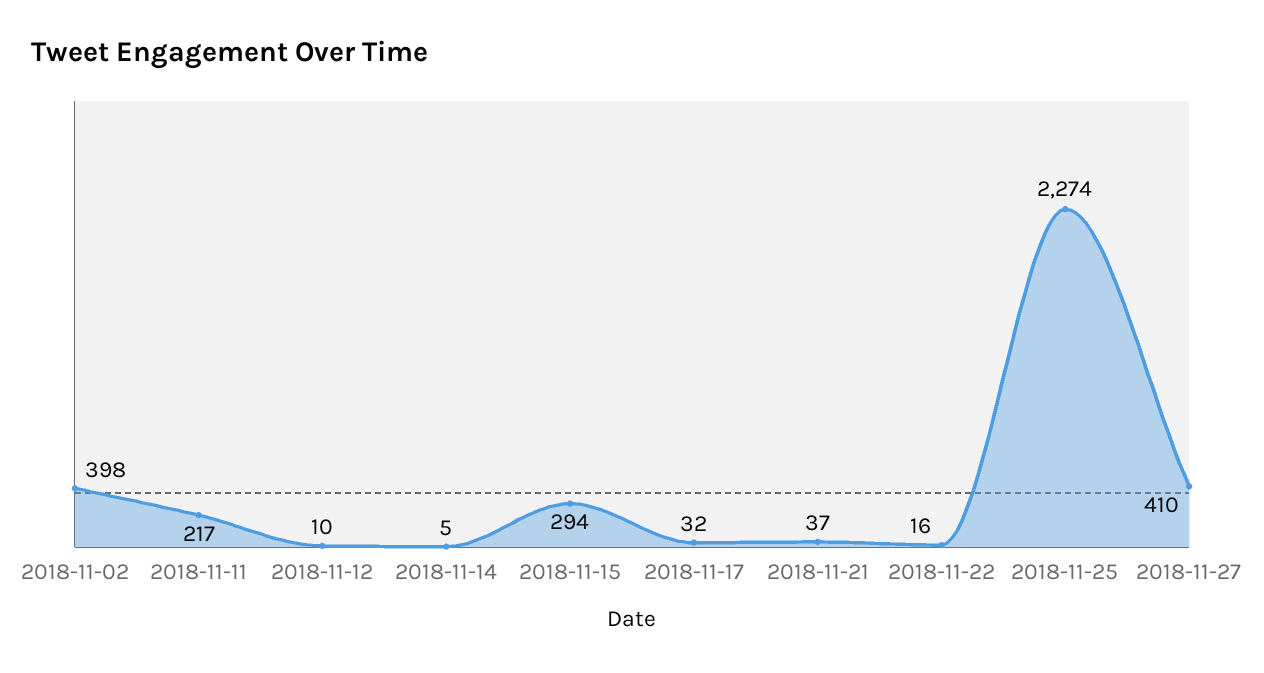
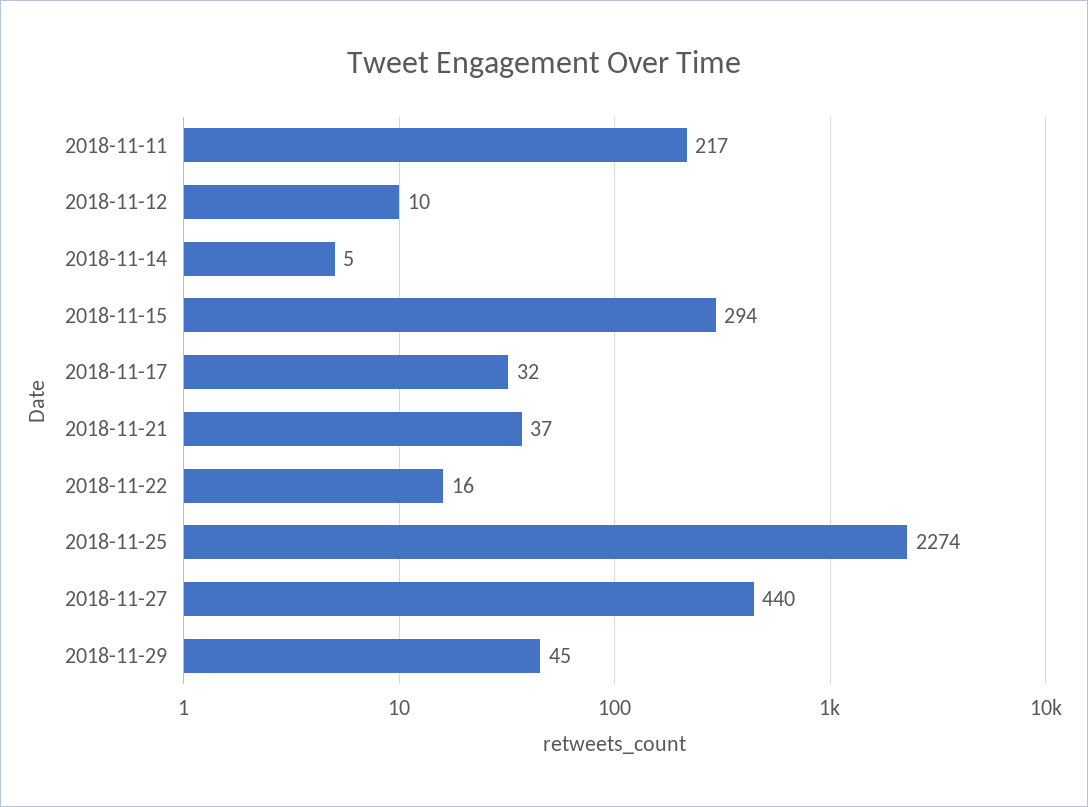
2018-11-02: 398 -> none
2018-11-27: 410 -> 440
2018-11-29: none -> 45

